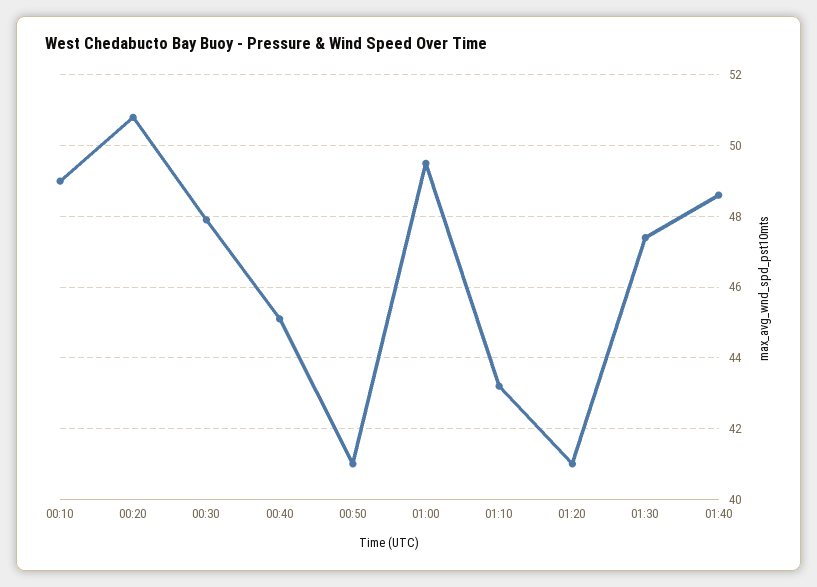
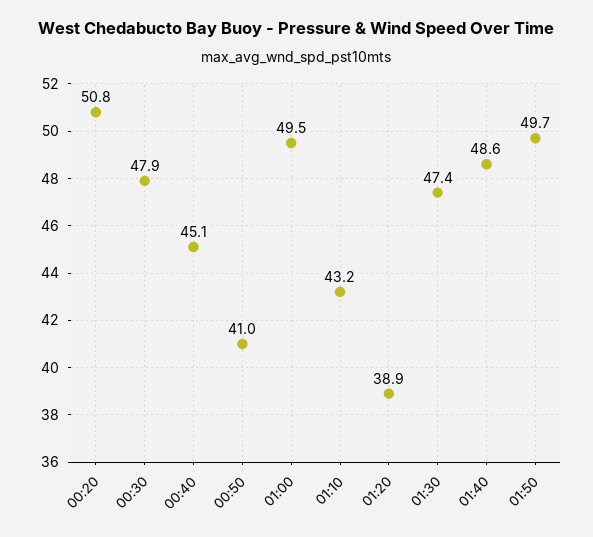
00:10: 49 -> none
01:20: 41 -> 38.9
01:50: none -> 49.7

